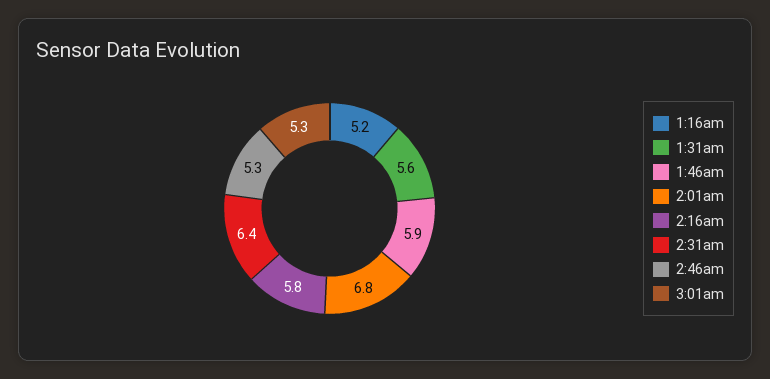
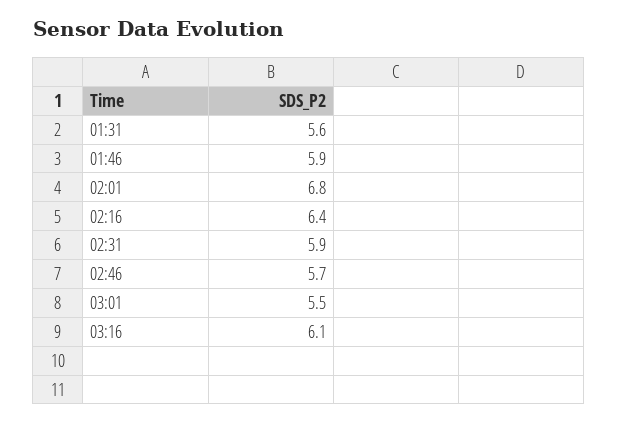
1:16am: 5.2 -> none
2:16am: 5.8 -> 6.4
2:31am: 6.4 -> 5.9
2:46am: 5.3 -> 5.7
3:01am: 5.3 -> 5.5
03:16: none -> 6.1

